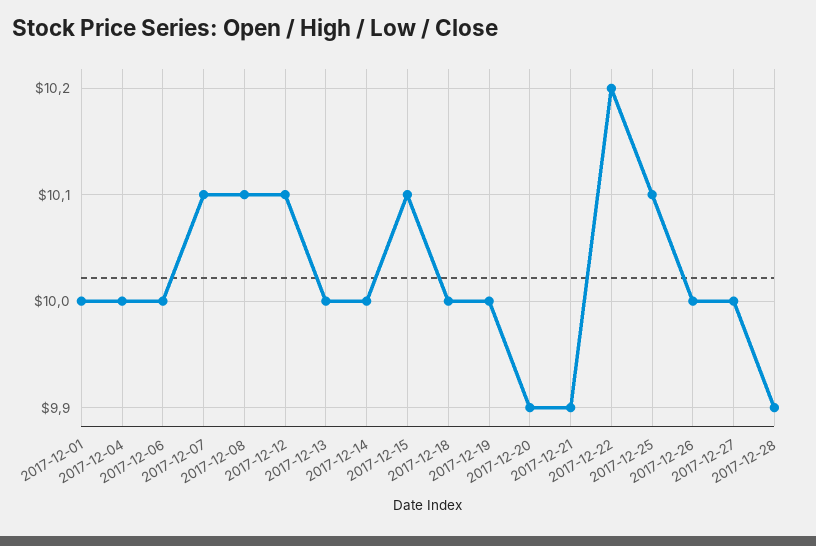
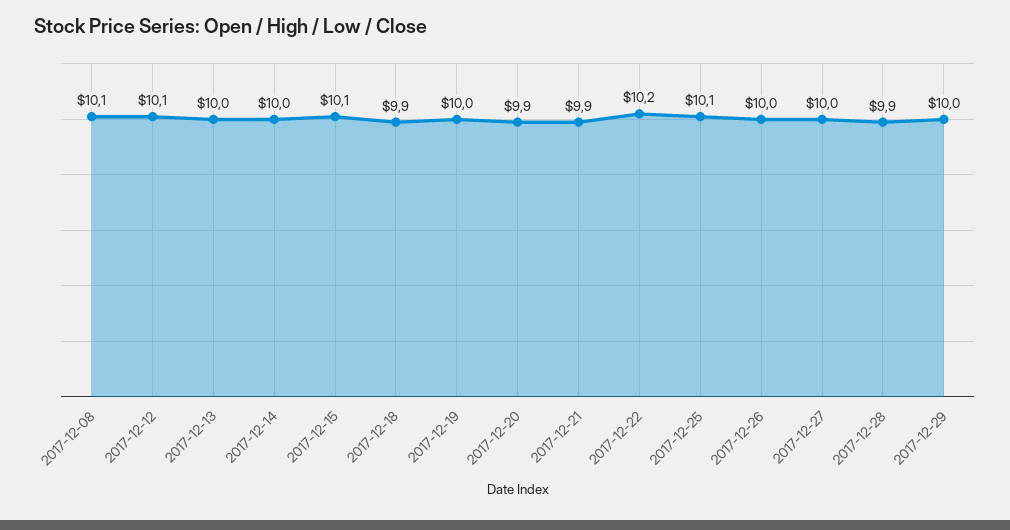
2017-12-01: 10 -> none
2017-12-04: 10 -> none
2017-12-06: 10 -> none
2017-12-07: 10.1 -> none
2017-12-18: 10 -> 9.9
2017-12-29: none -> 10

